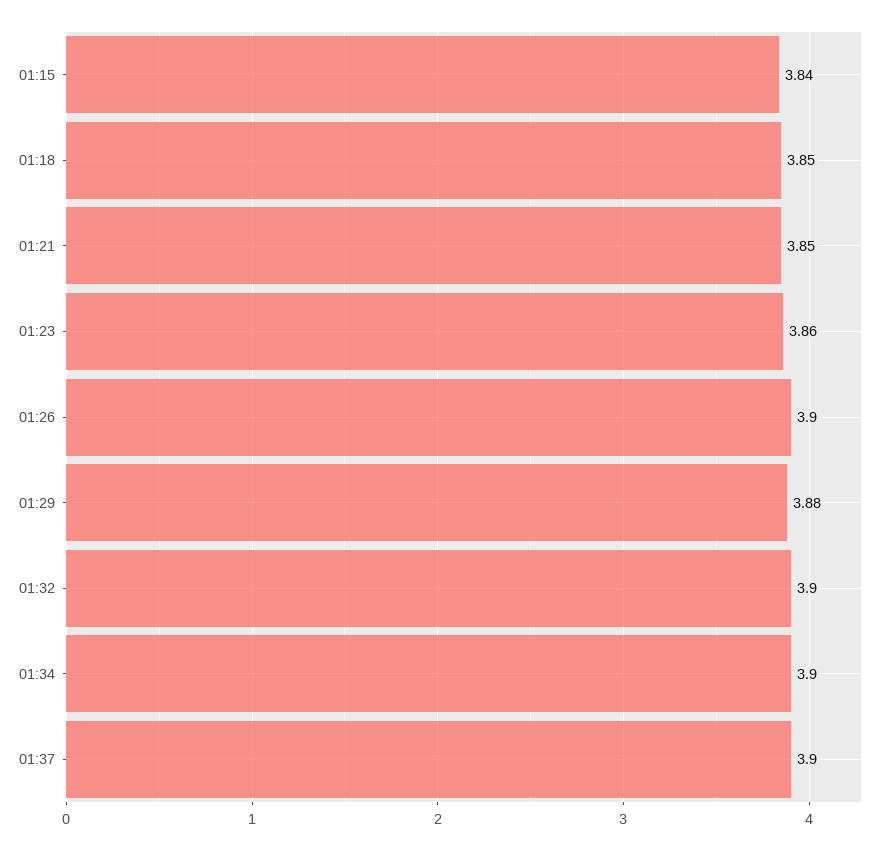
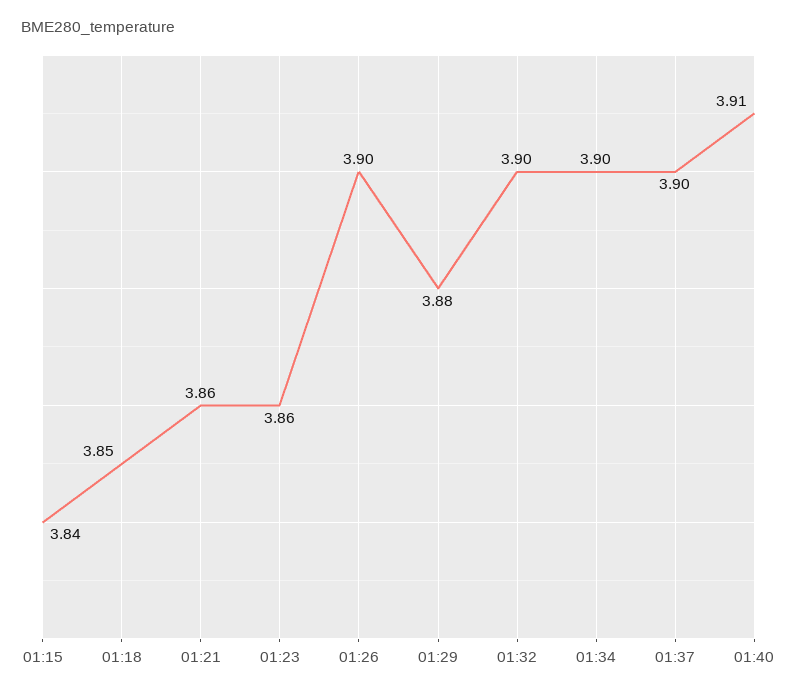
01:21: 3.85 -> 3.86
01:40: none -> 3.91

